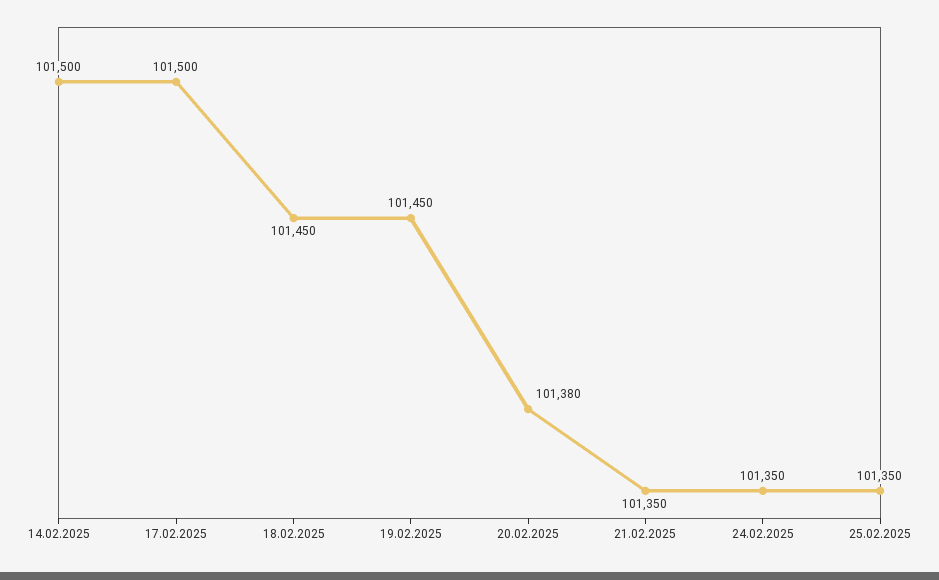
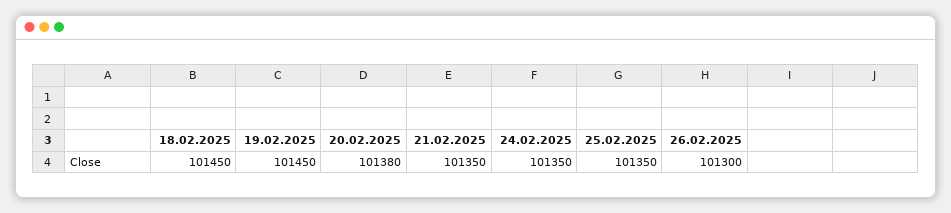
14.02.2025: 101500 -> none
17.02.2025: 101500 -> none
26.02.2025: none -> 101300

